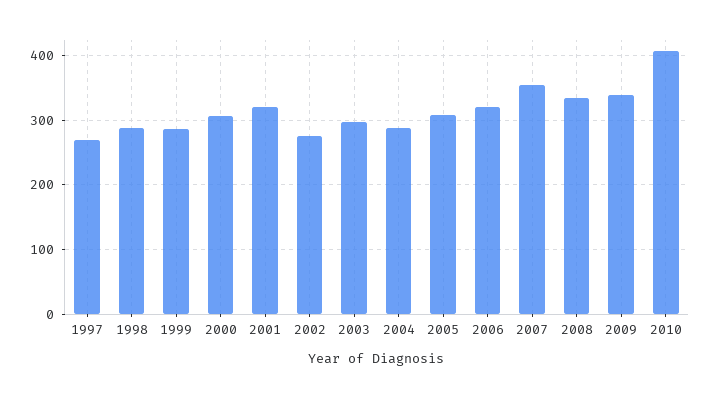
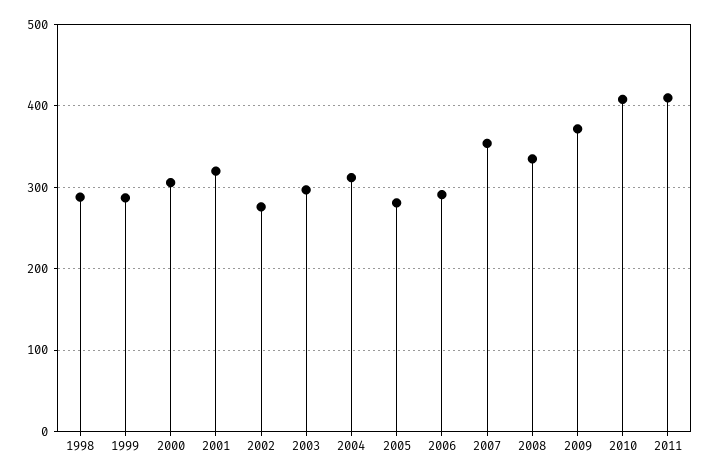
1997: 270 -> none
2004: 290 -> 310
2005: 310 -> 280
2006: 320 -> 290
2009: 340 -> 370
2011: none -> 410

